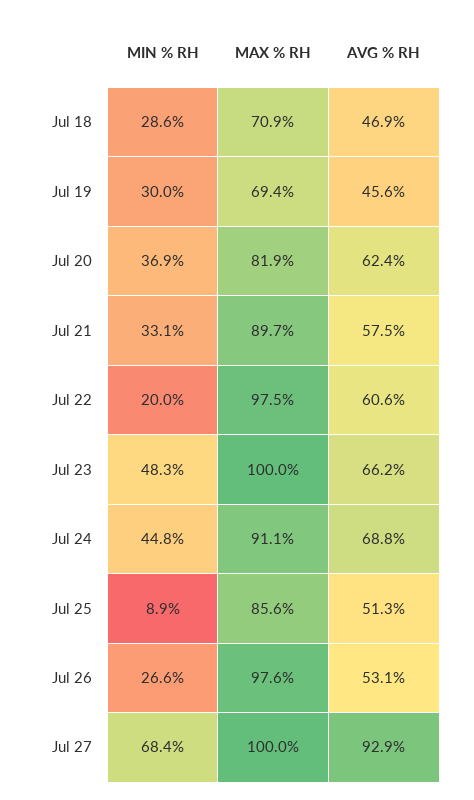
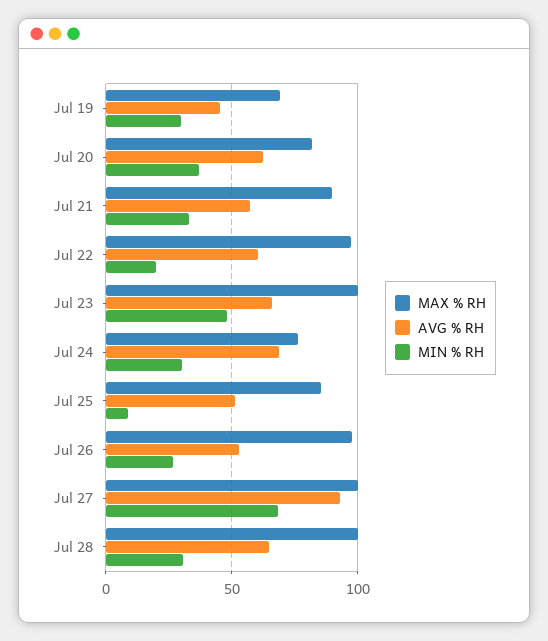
MIN % RH, Jul 18: 28.6 -> none
MAX % RH, Jul 18: 70.9 -> none
AVG % RH, Jul 18: 46.9 -> none
MIN % RH, Jul 24: 44.8 -> 30
MAX % RH, Jul 24: 91.1 -> 75
MAX % RH, Jul 28: none -> 100
AVG % RH, Jul 28: none -> 65
MIN % RH, Jul 28: none -> 30

